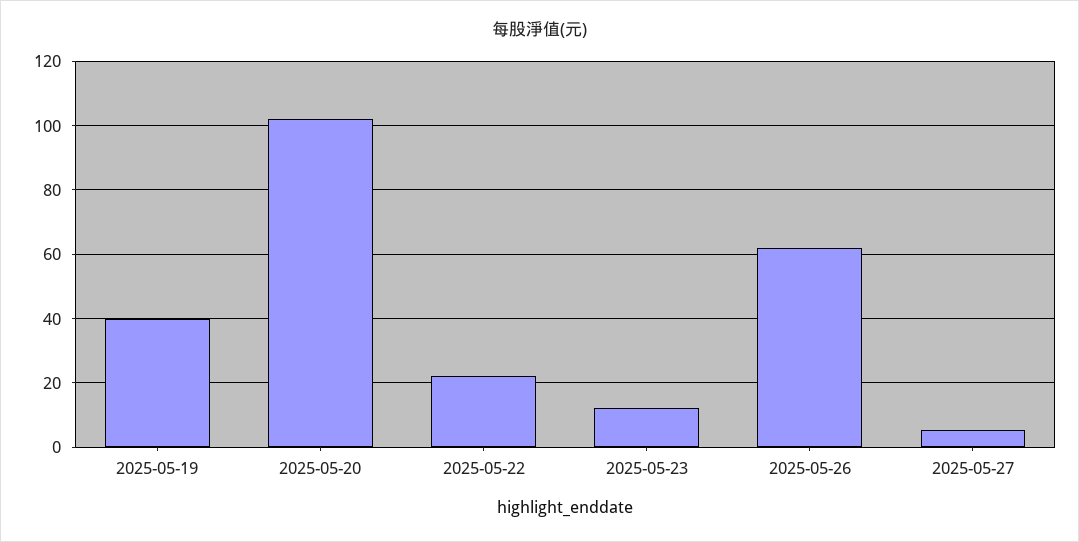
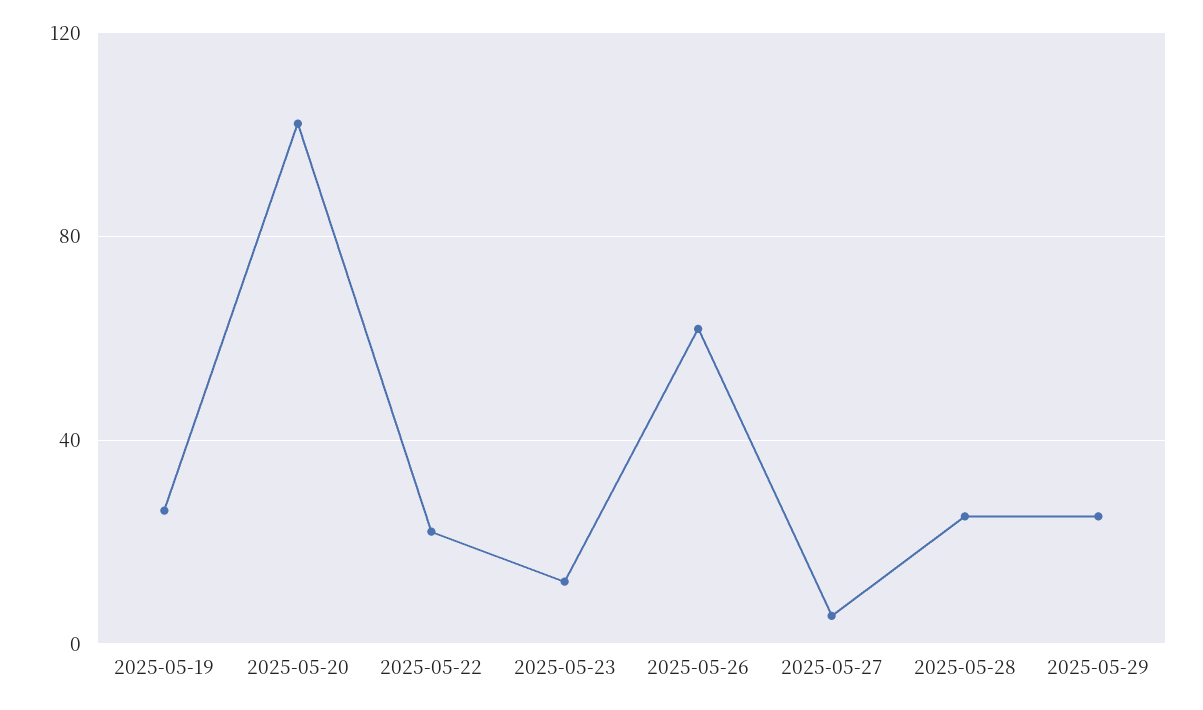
2025-05-19: 40 -> 25
2025-05-28: none -> 25
2025-05-29: none -> 25

